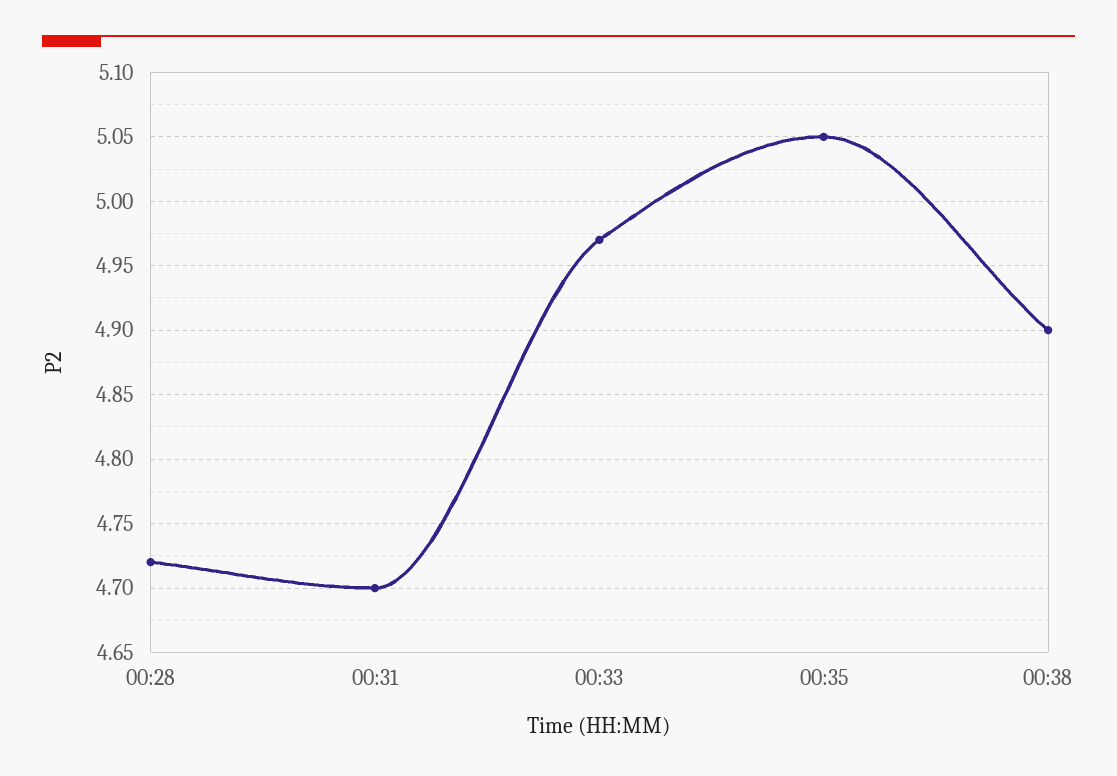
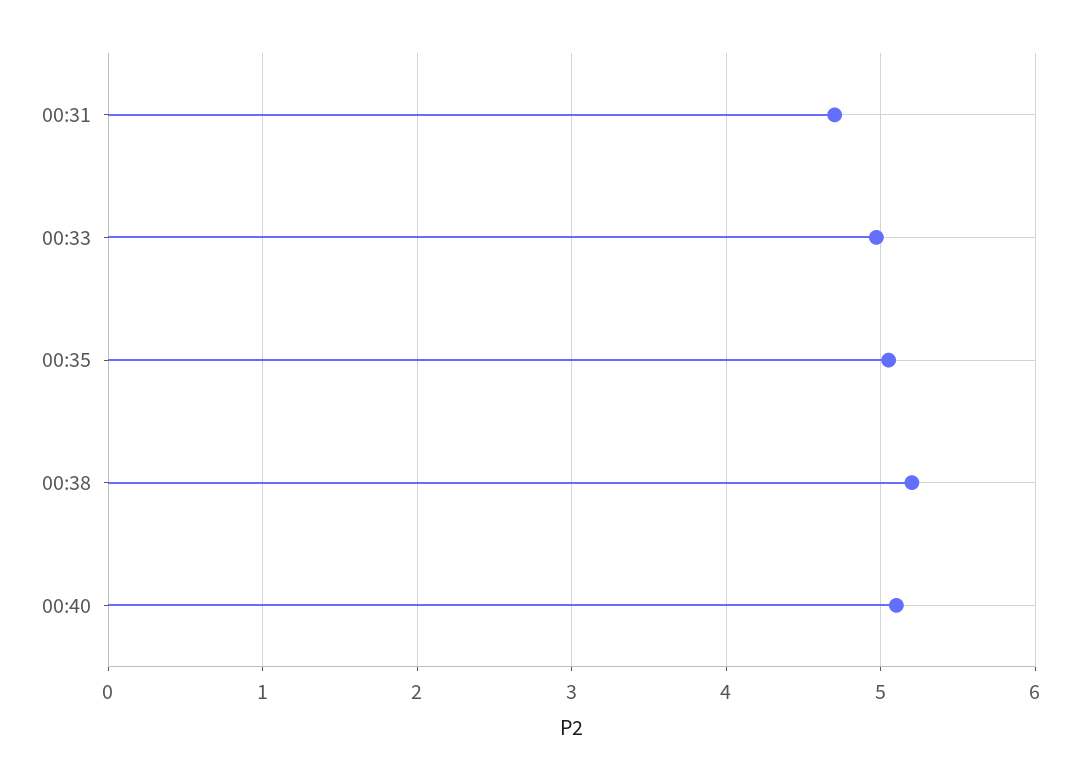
00:28: 4.72 -> none
00:38: 4.9 -> 5.2
00:40: none -> 5.1

